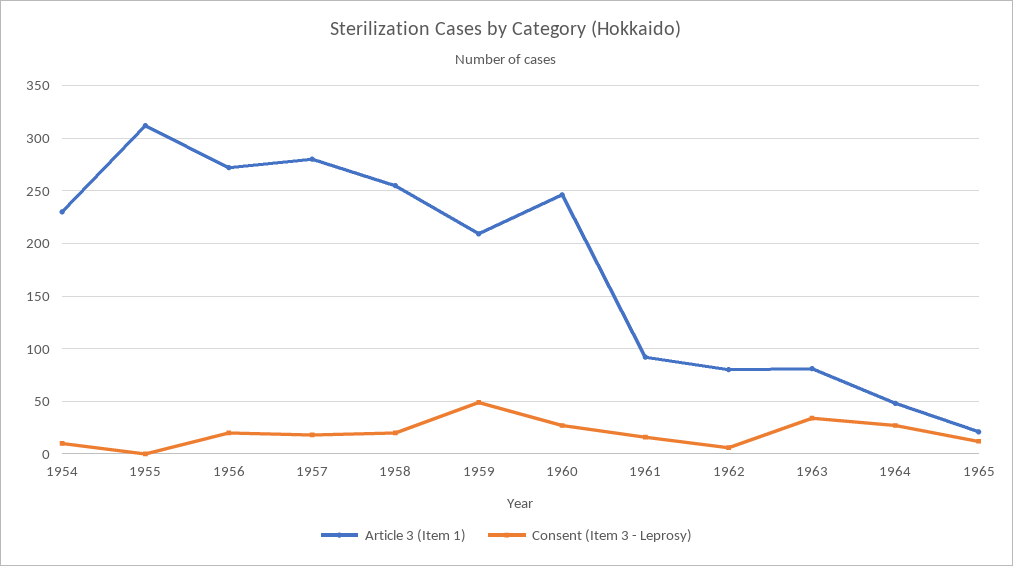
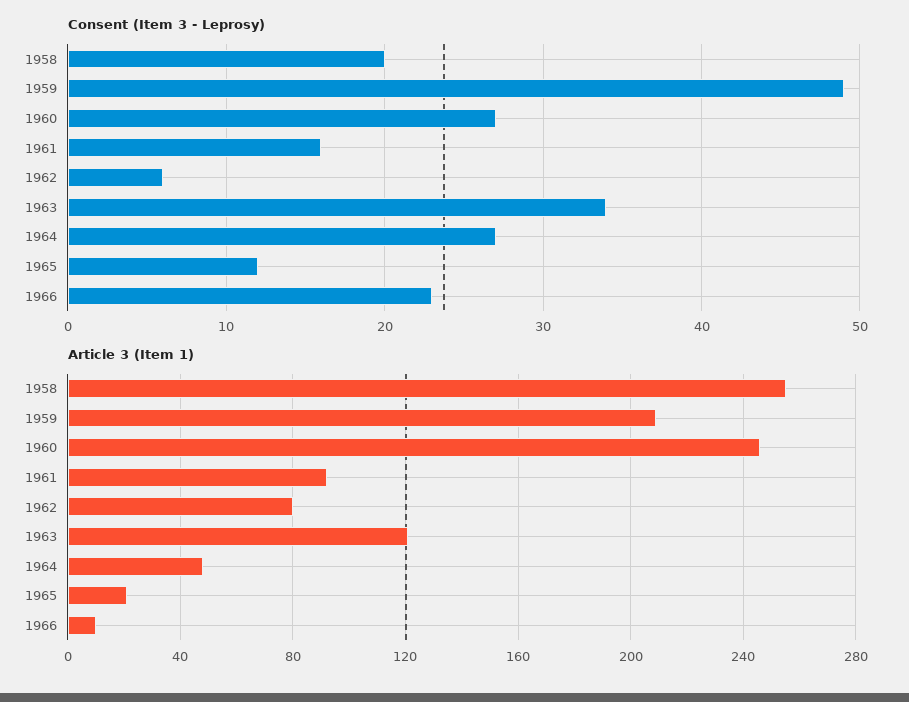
Article 3 (Item 1), 1954: 230 -> none
Consent (Item 3 - Leprosy), 1954: 10 -> none
Article 3 (Item 1), 1955: 310 -> none
Consent (Item 3 - Leprosy), 1955: 0 -> none
Article 3 (Item 1), 1956: 270 -> none
Consent (Item 3 - Leprosy), 1956: 20 -> none
Article 3 (Item 1), 1957: 280 -> none
Consent (Item 3 - Leprosy), 1957: 20 -> none
Article 3 (Item 1), 1963: 80 -> 120
Consent (Item 3 - Leprosy), 1966: none -> 23
Article 3 (Item 1), 1966: none -> 10

